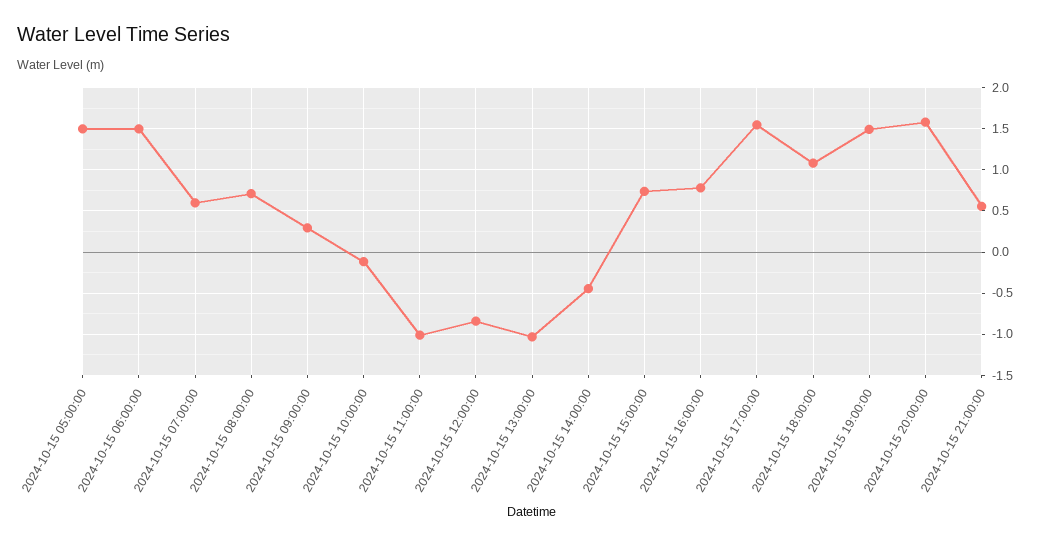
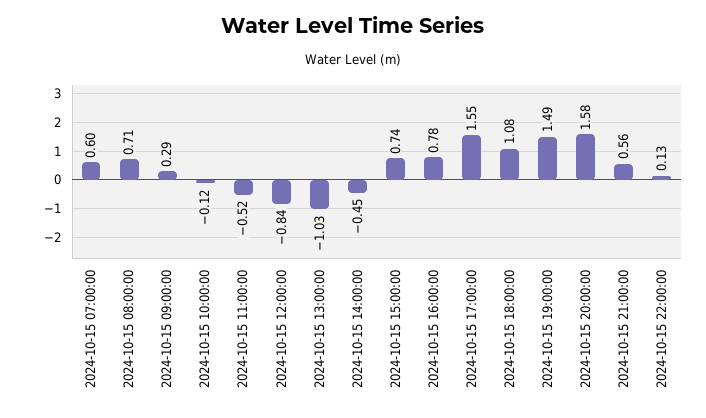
2024-10-15 05:00:00: 1.5 -> none
2024-10-15 06:00:00: 1.5 -> none
2024-10-15 11:00:00: -1 -> -0.52
2024-10-15 22:00:00: none -> 0.13

